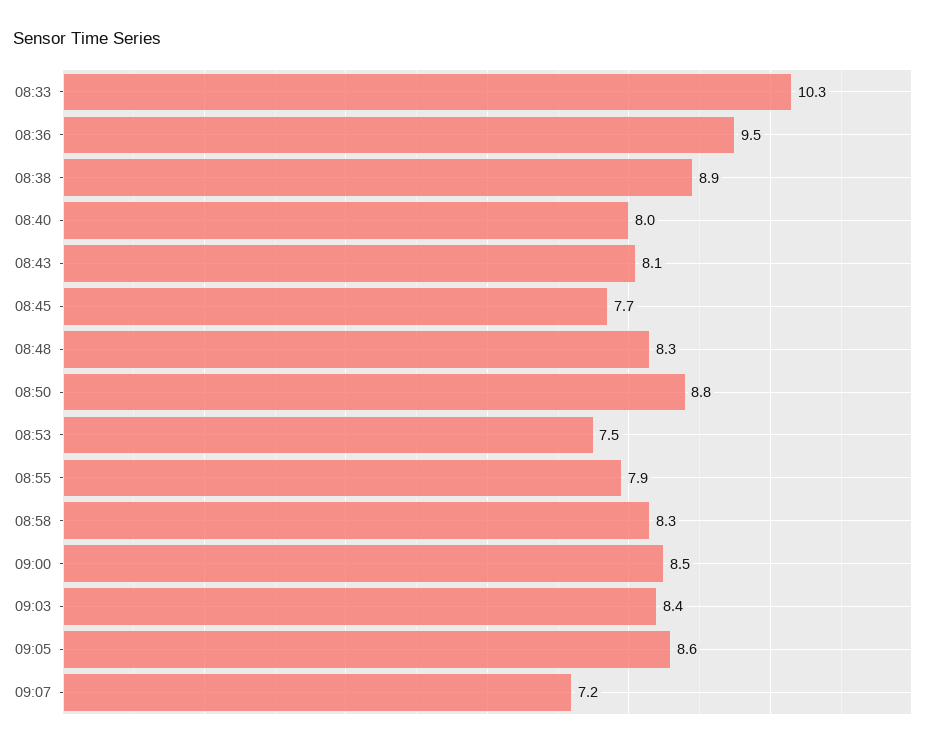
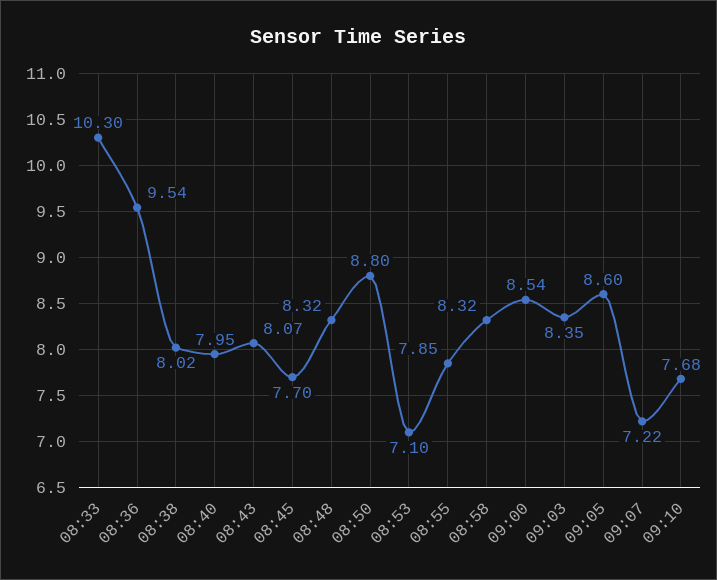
08:38: 8.9 -> 8.02
08:53: 7.5 -> 7.1
09:10: none -> 7.68

